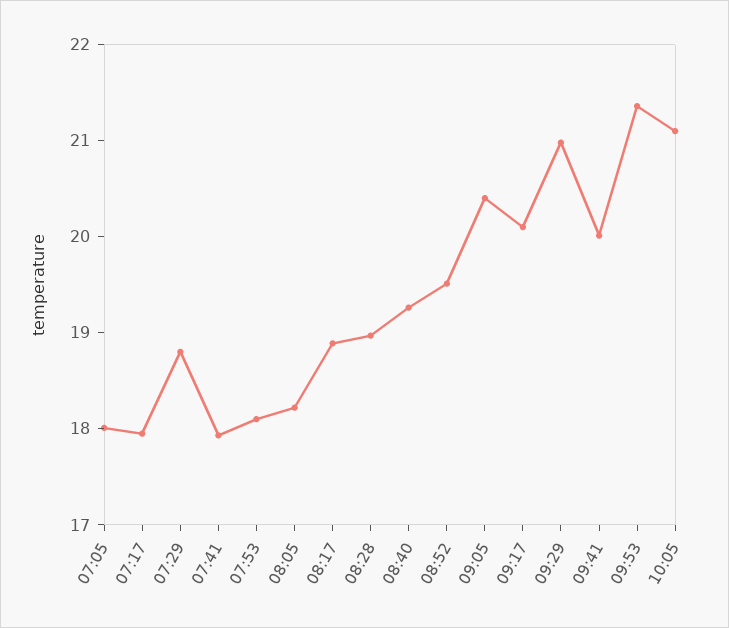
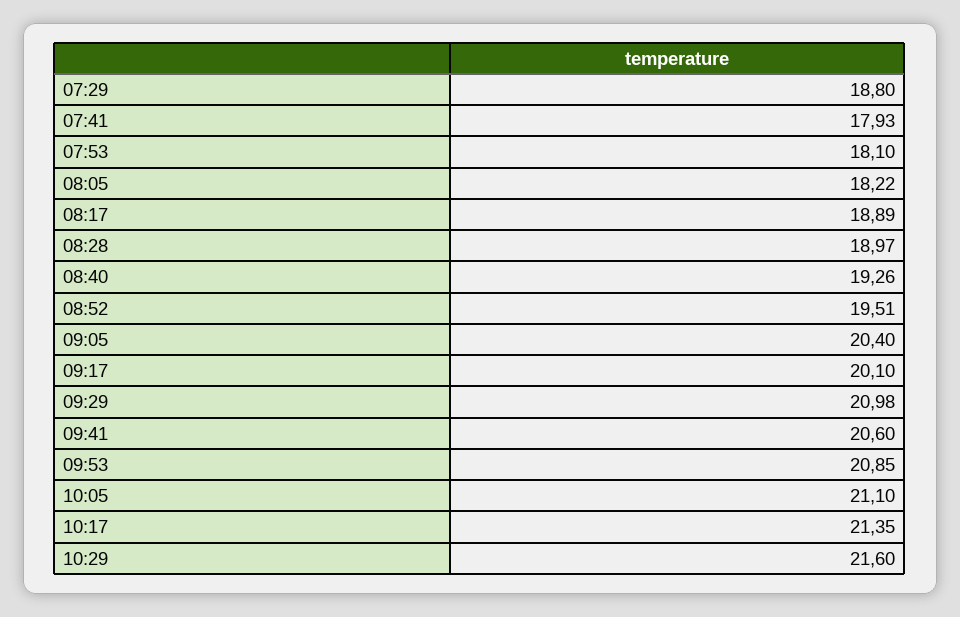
07:05: 18 -> none
07:17: 18 -> none
09:41: 20 -> 20.6
09:53: 21.4 -> 20.85
10:17: none -> 21.35
10:29: none -> 21.6

